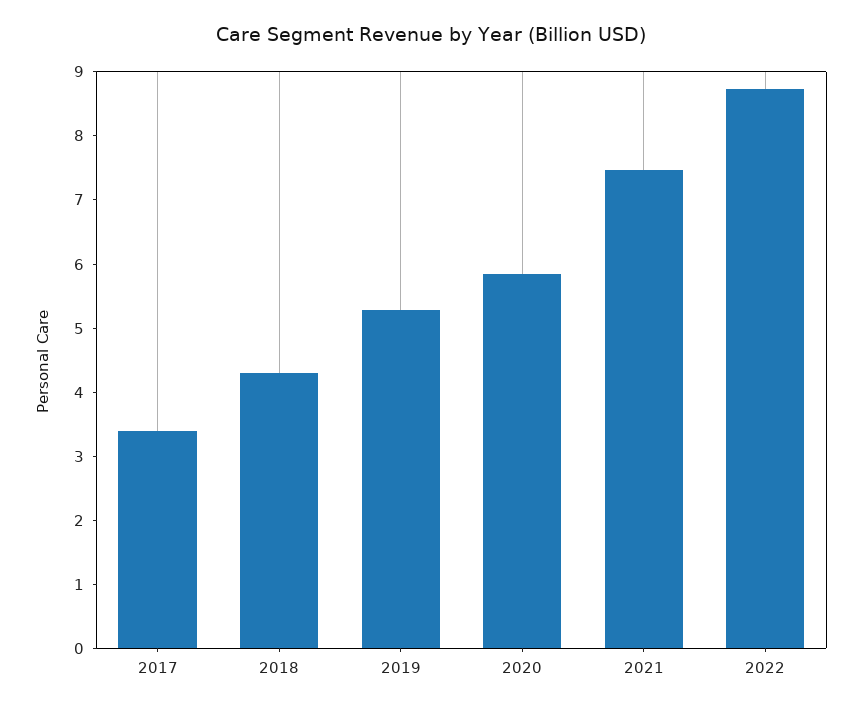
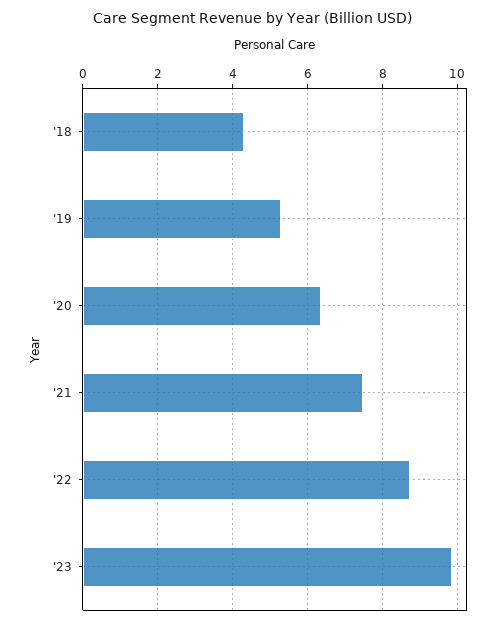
2017: 3.4 -> none
2020: 5.8 -> 6.4
'23: none -> 9.8

